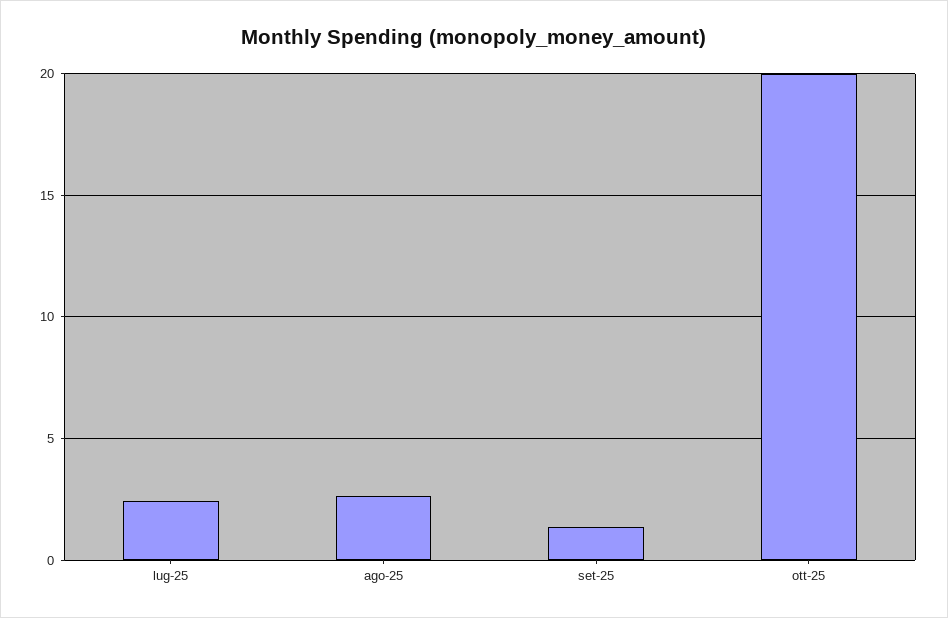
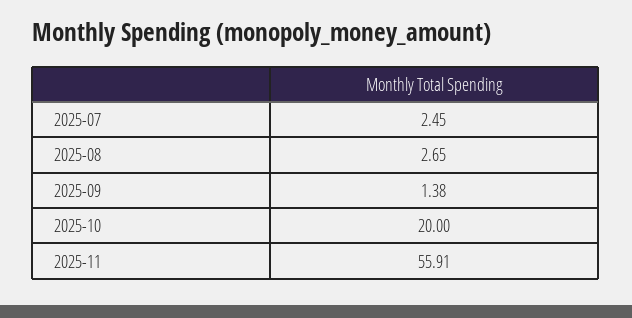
2025-11: none -> 55.91

